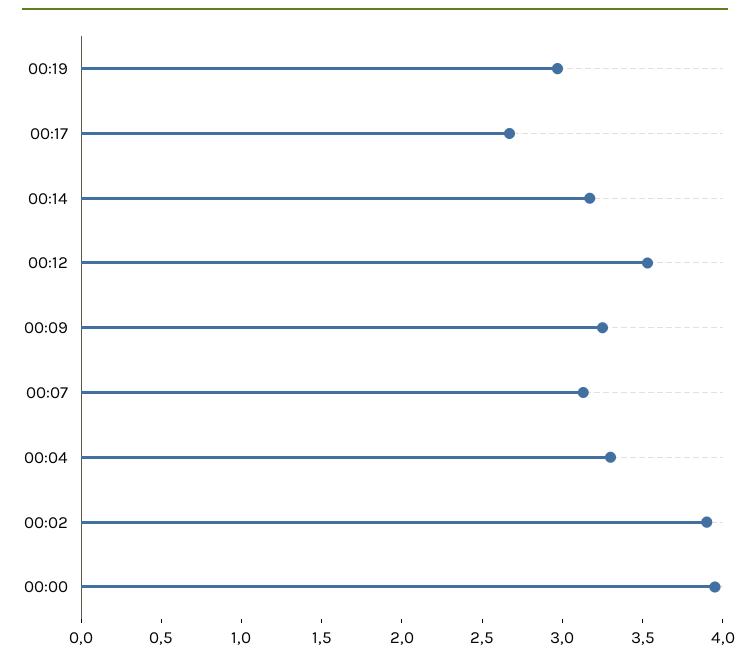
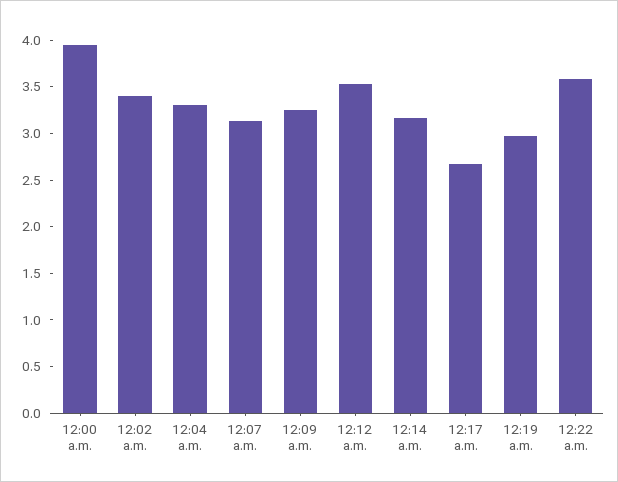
00:02: 3.9 -> 3.4
12:22 a.m.: none -> 3.6

